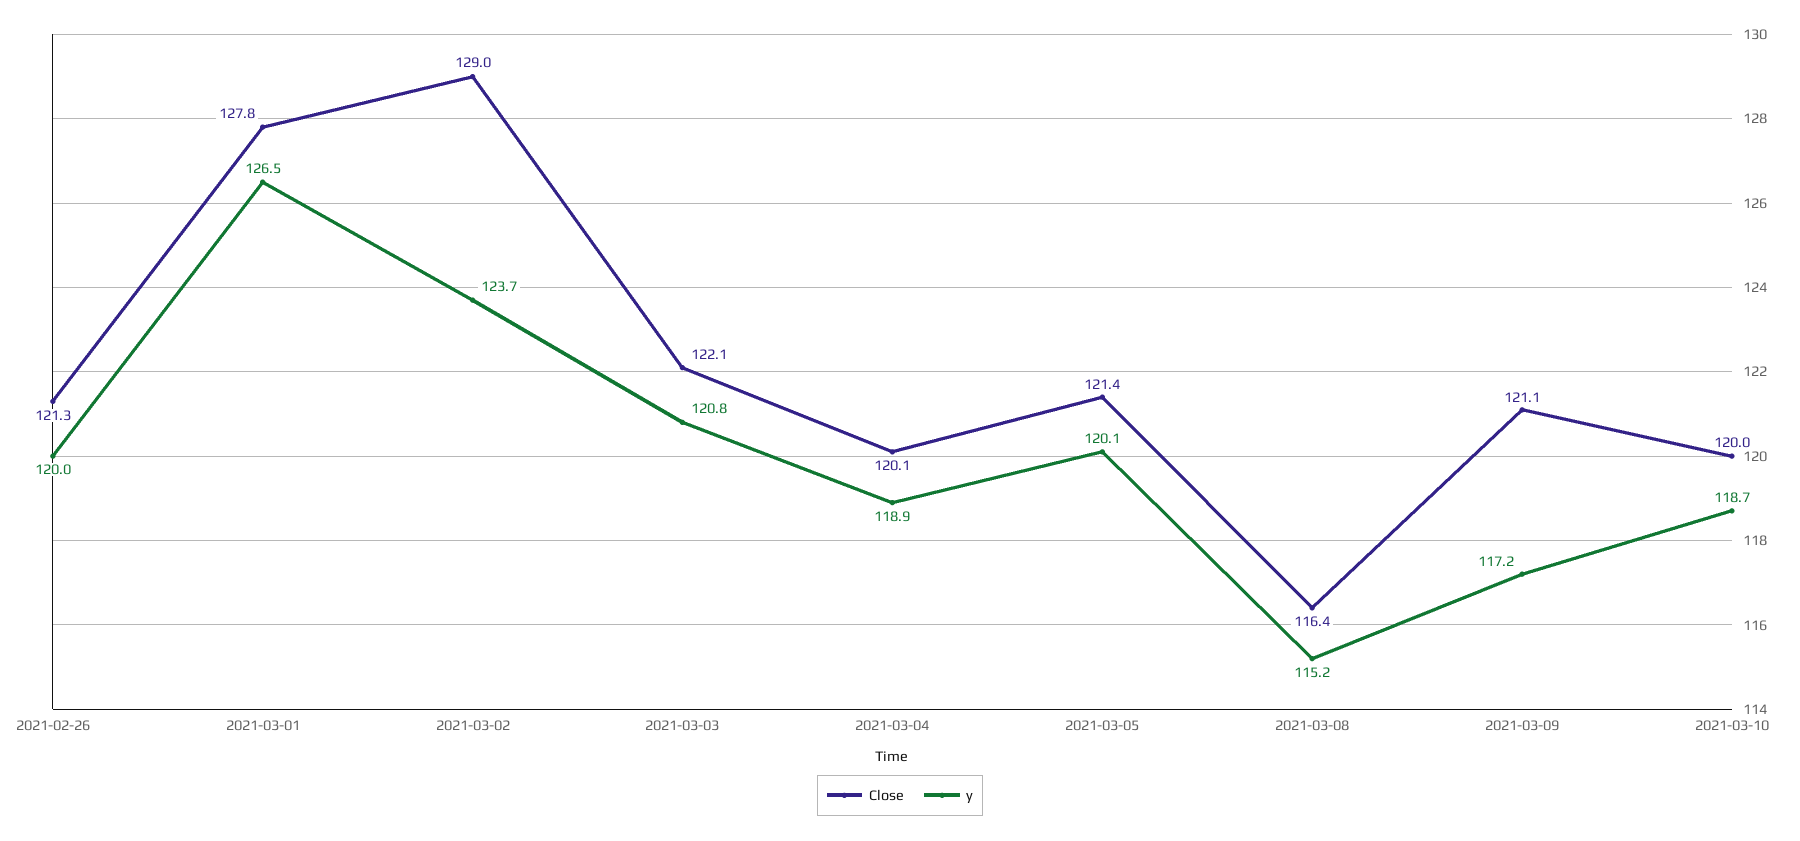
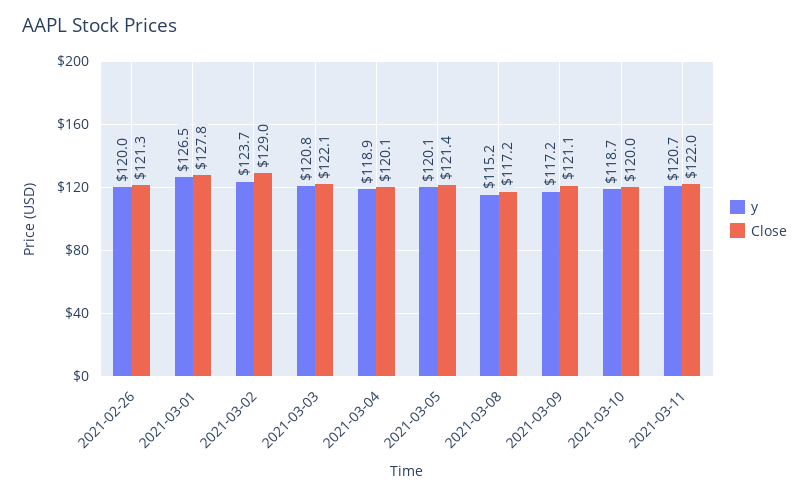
Close, 2021-03-08: 116.4 -> 117.2
y, 2021-03-11: none -> 120.7
Close, 2021-03-11: none -> 122

